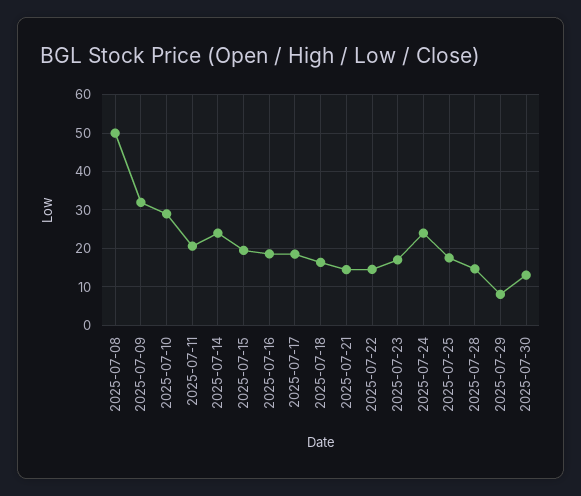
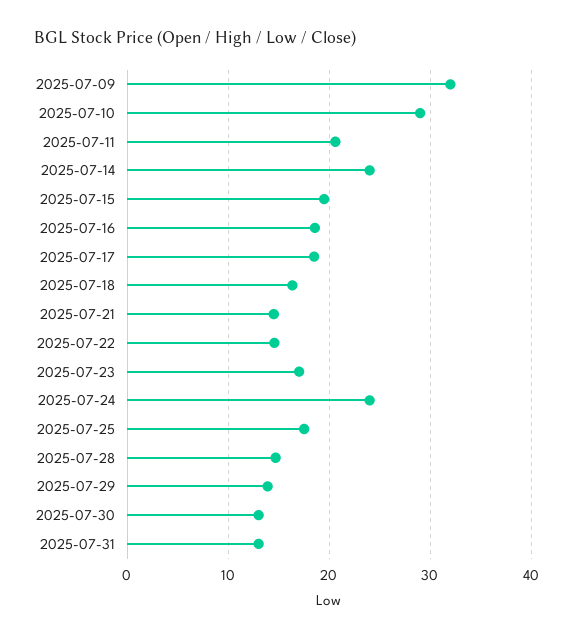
2025-07-08: 50 -> none
2025-07-29: 8 -> 14
2025-07-31: none -> 13

